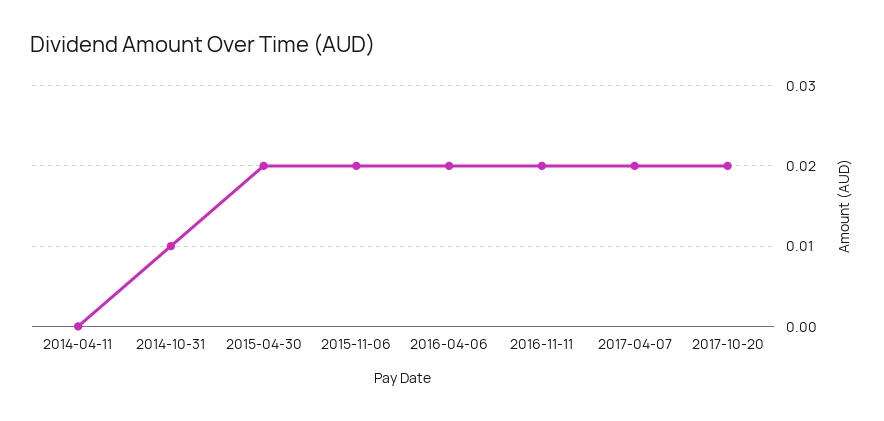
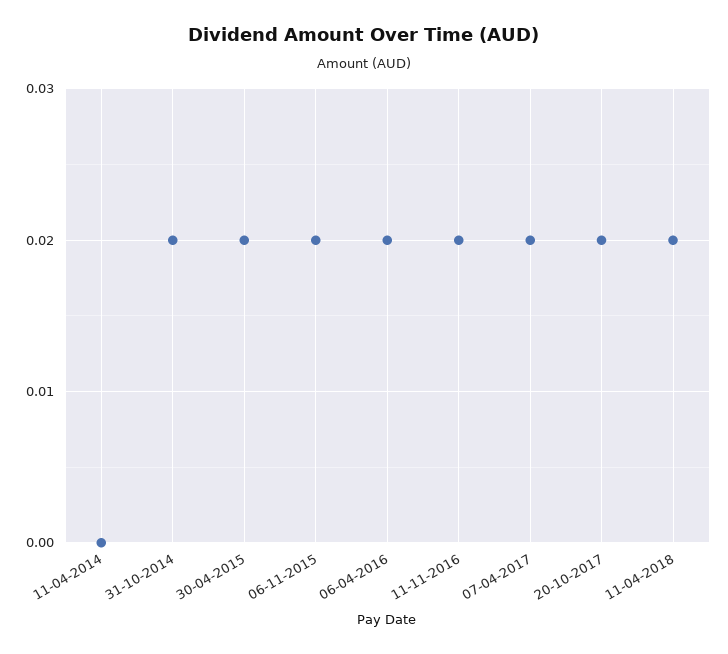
2014-10-31: 0.01 -> 0.02
11-04-2018: none -> 0.02

